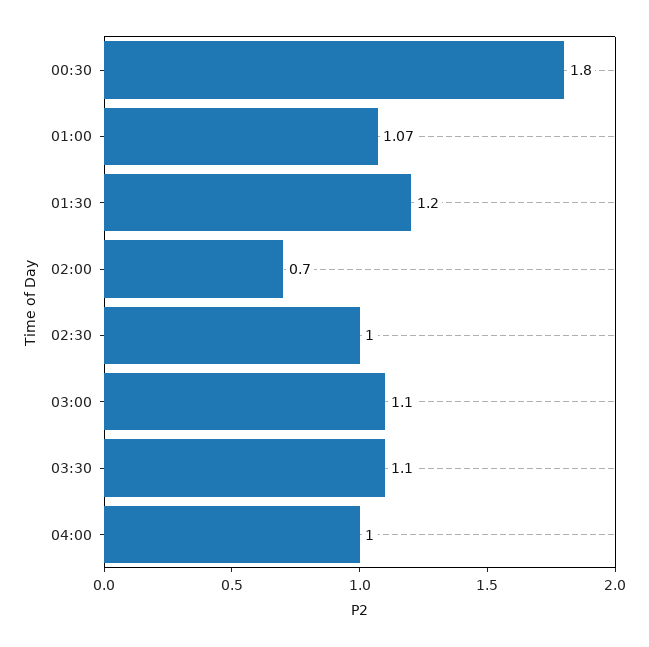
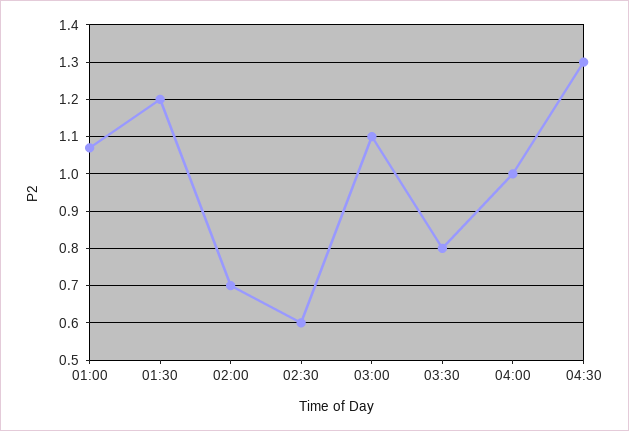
00:30: 1.8 -> none
02:30: 1 -> 0.6
03:30: 1.1 -> 0.8
04:30: none -> 1.3

